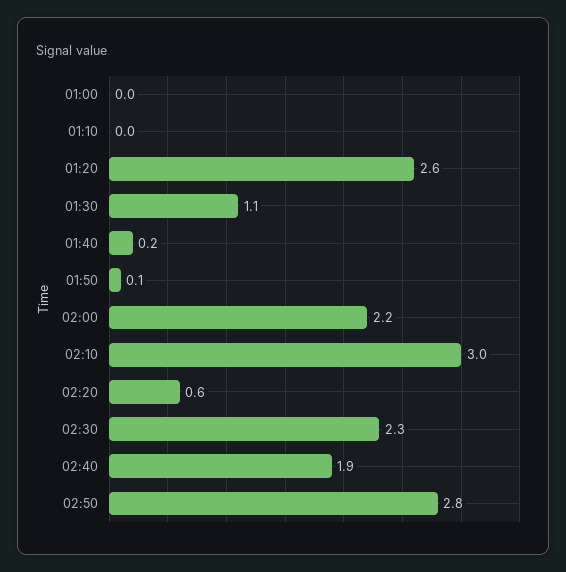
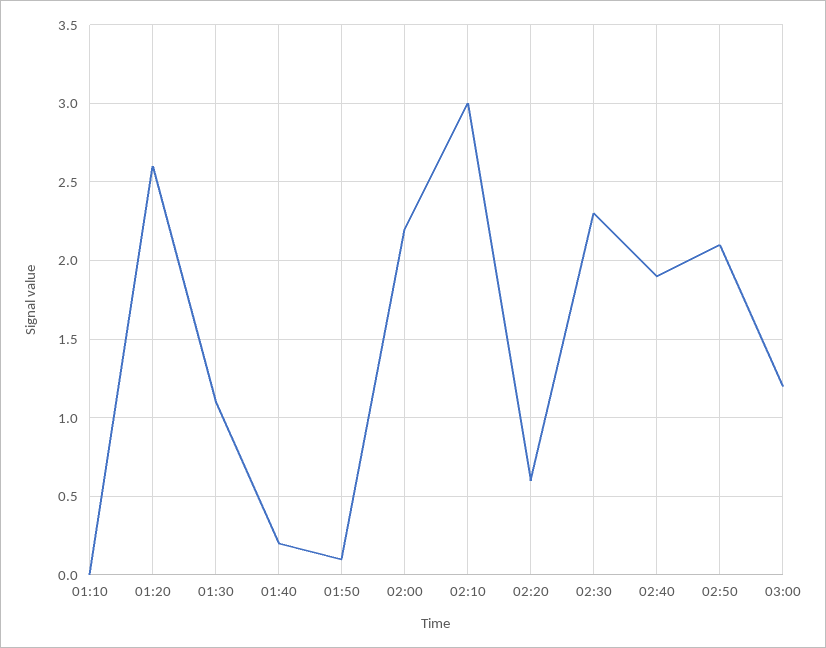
01:00: 0 -> none
02:50: 2.8 -> 2.1
03:00: none -> 1.2

